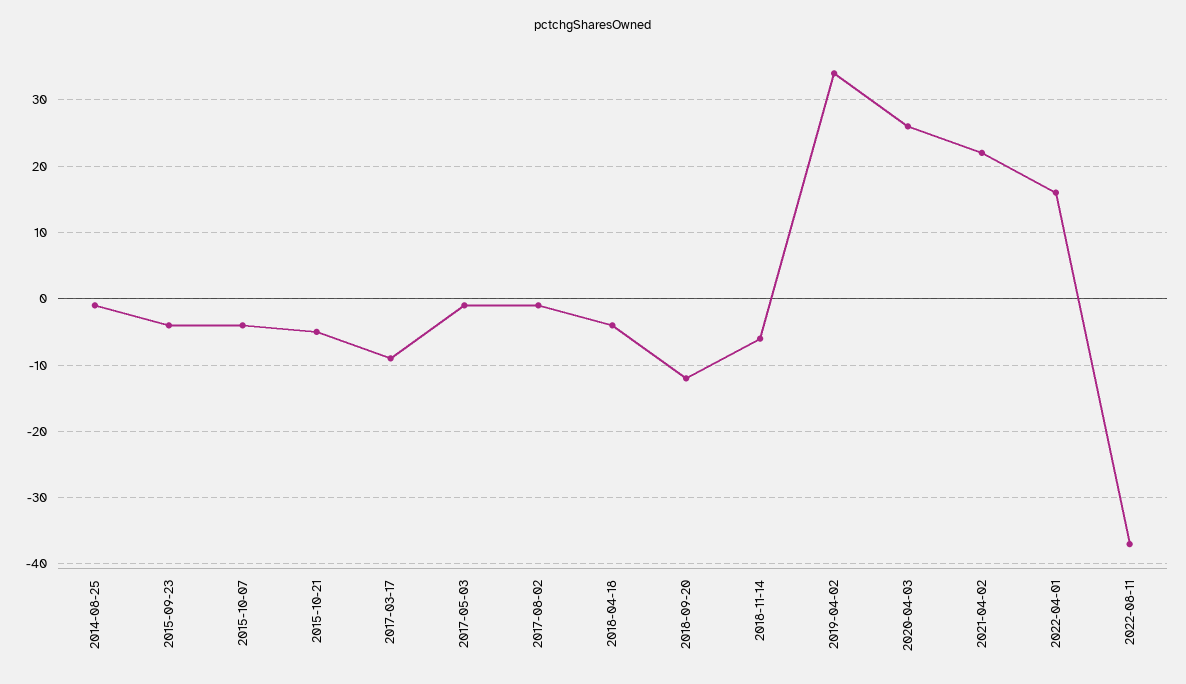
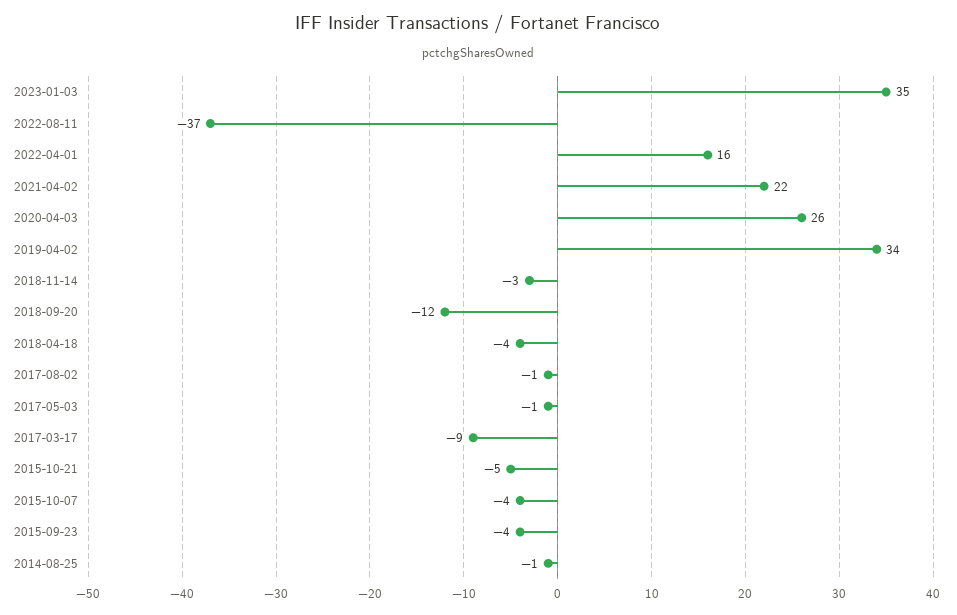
2018-11-14: -6 -> -3
2023-01-03: none -> 35

